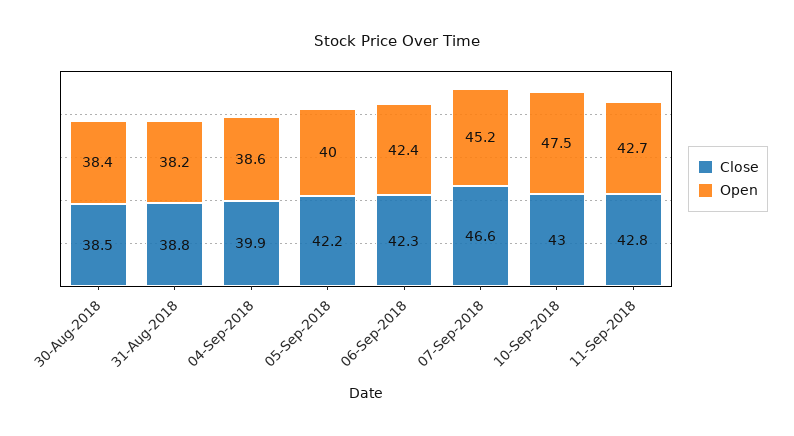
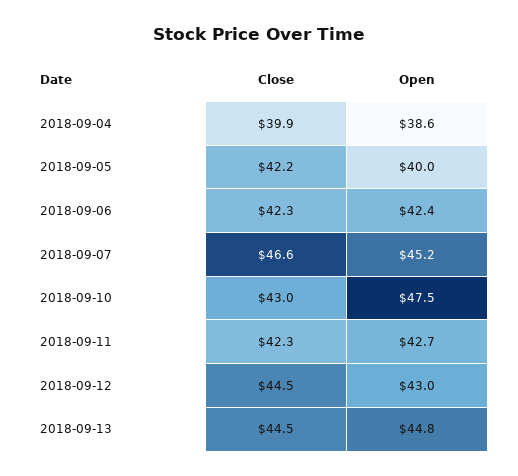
Close, 30-Aug-2018: 38.5 -> none
Open, 30-Aug-2018: 38.4 -> none
Close, 31-Aug-2018: 38.8 -> none
Open, 31-Aug-2018: 38.2 -> none
Close, 11-Sep-2018: 42.8 -> 42.3
Close, 2018-09-12: none -> 44.5
Open, 2018-09-12: none -> 43
Close, 2018-09-13: none -> 44.5
Open, 2018-09-13: none -> 44.8

